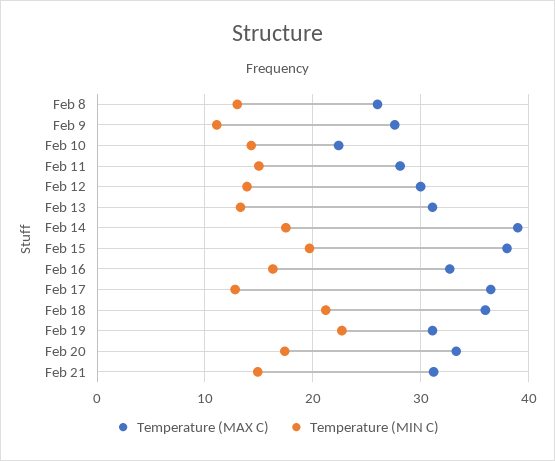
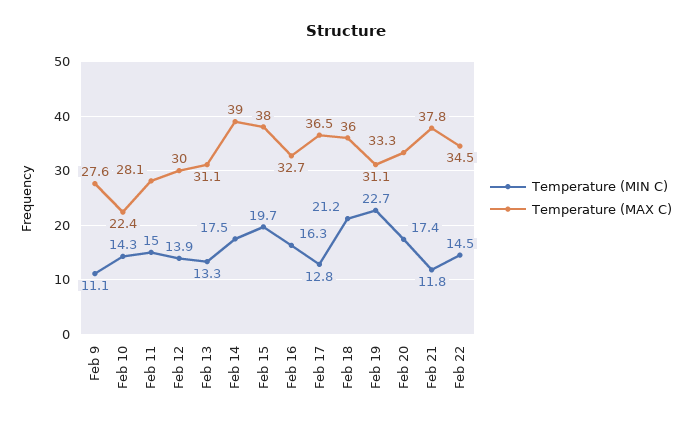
Temperature (MAX C), Feb 8: 26 -> none
Temperature (MIN C), Feb 8: 13 -> none
Temperature (MAX C), Feb 21: 31 -> 37.8
Temperature (MIN C), Feb 21: 15 -> 11.8
Temperature (MIN C), Feb 22: none -> 14.5
Temperature (MAX C), Feb 22: none -> 34.5

